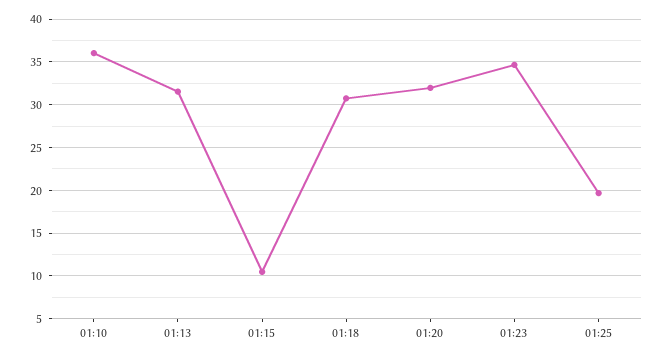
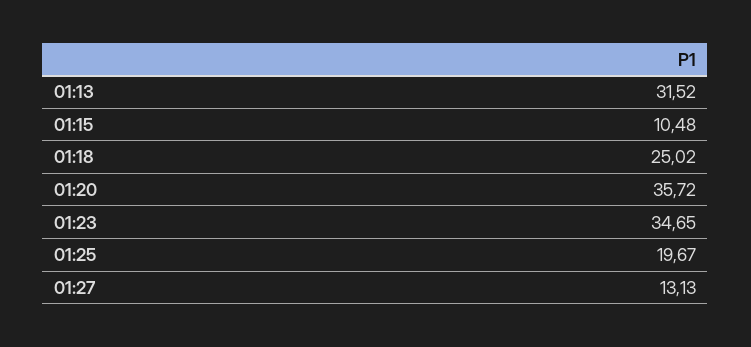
01:10: 36 -> none
01:18: 31 -> 25.02
01:20: 32 -> 35.72
01:27: none -> 13.13

